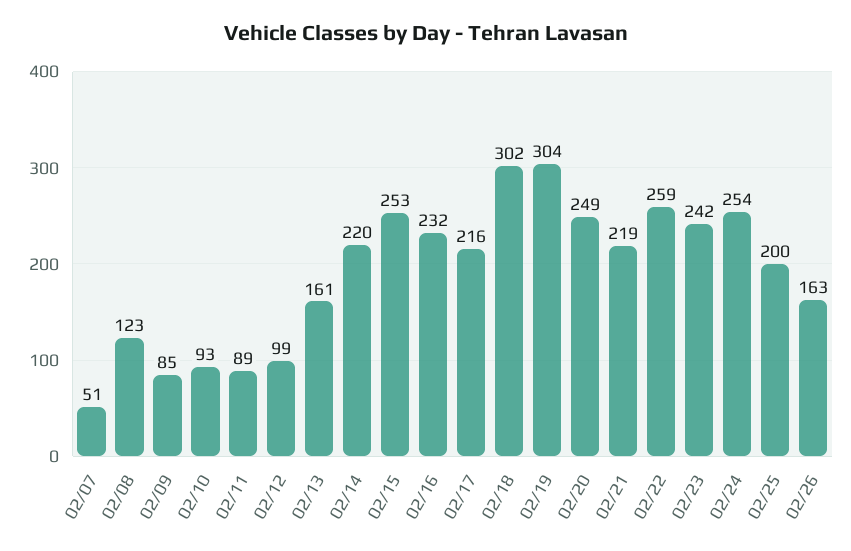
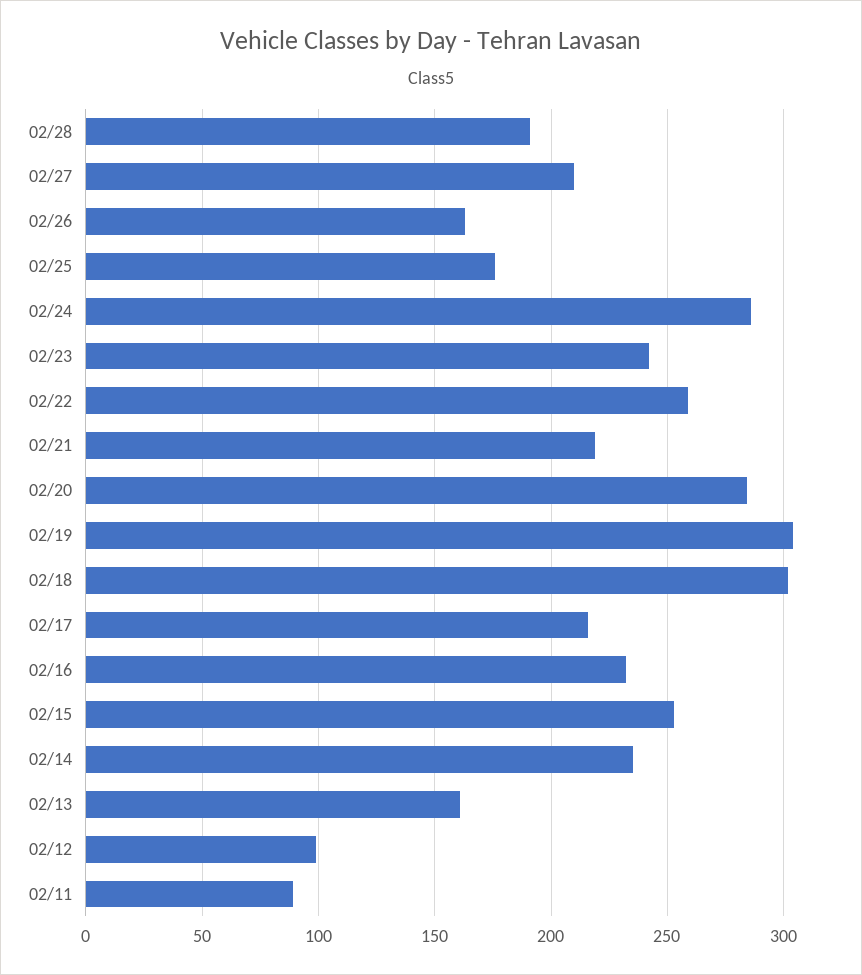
02/07: 51 -> none
02/08: 123 -> none
02/09: 85 -> none
02/10: 93 -> none
02/14: 220 -> 235
02/20: 249 -> 285
02/24: 254 -> 285
02/25: 200 -> 175
02/28: none -> 190
02/27: none -> 210

